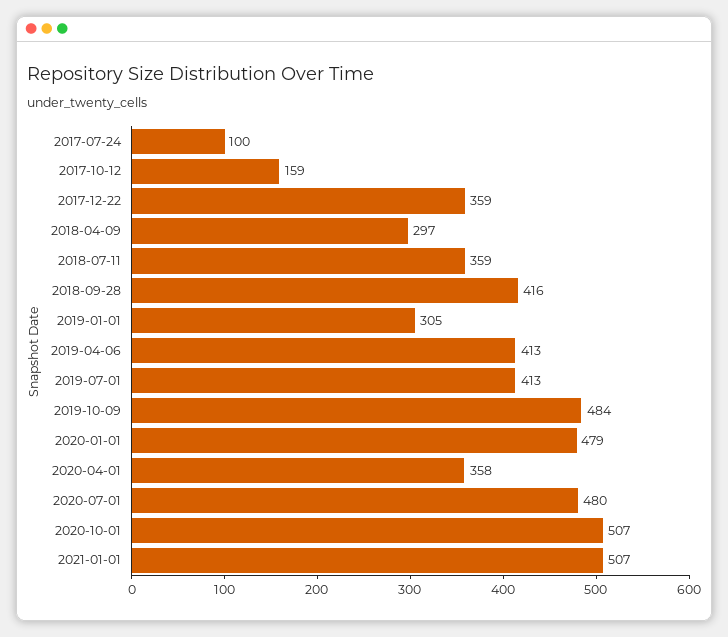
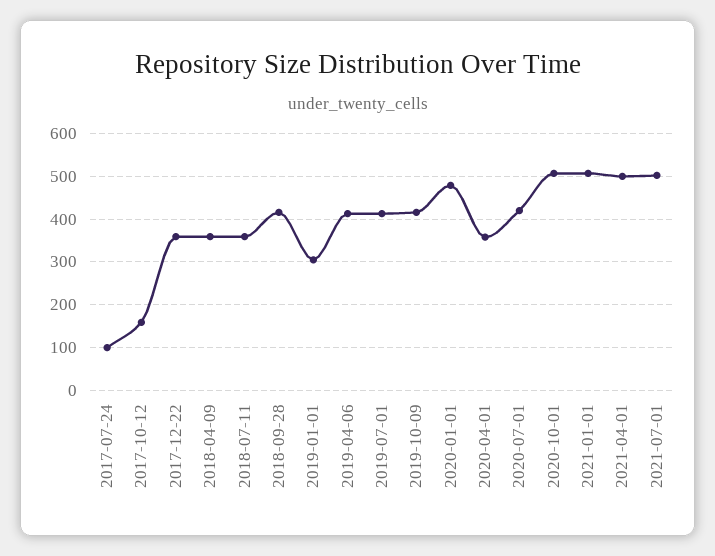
2018-04-09: 297 -> 360
2019-10-09: 484 -> 420
2020-07-01: 480 -> 420
2021-04-01: none -> 500
2021-07-01: none -> 500

